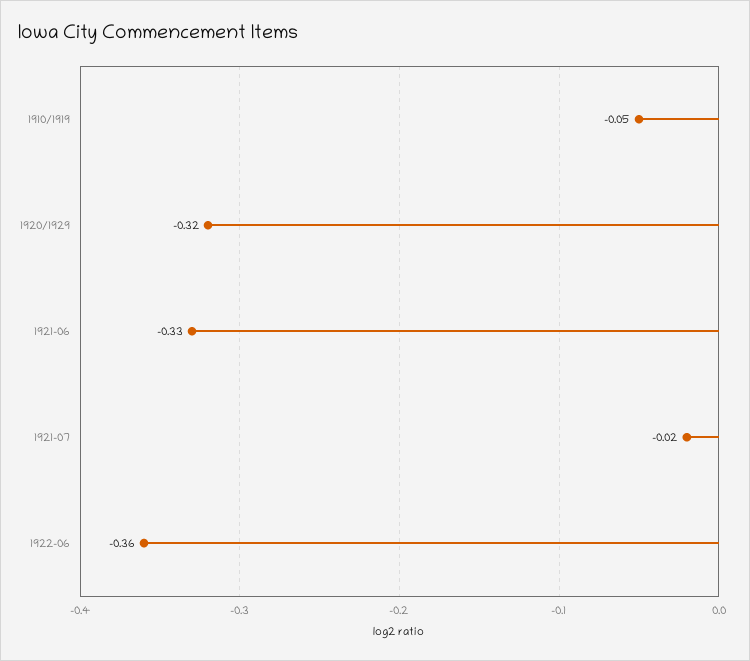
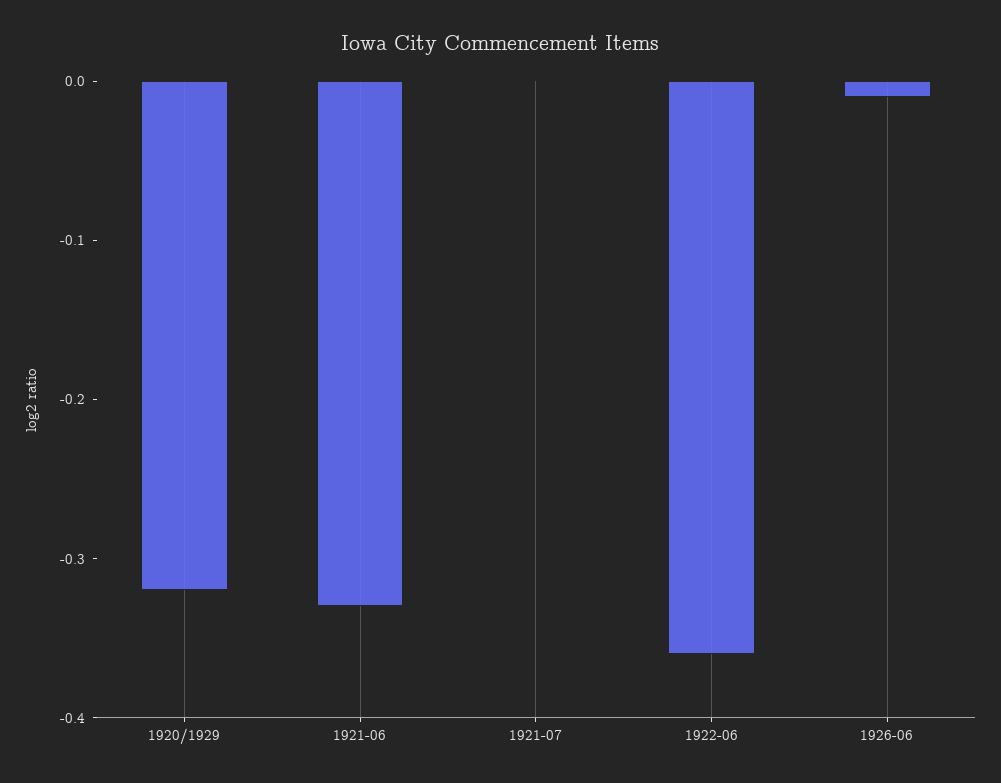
1910/1919: -0.05 -> none
1921-07: -0.02 -> 0
1926-06: none -> -0.01

